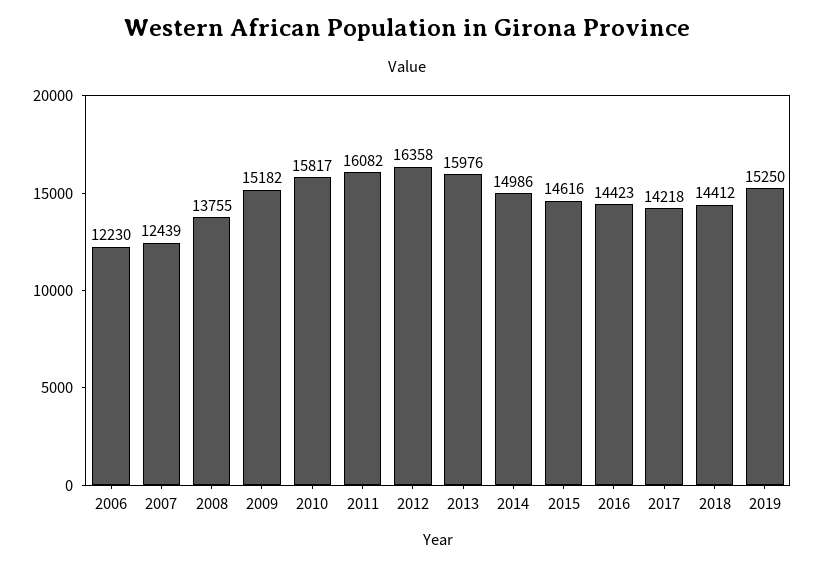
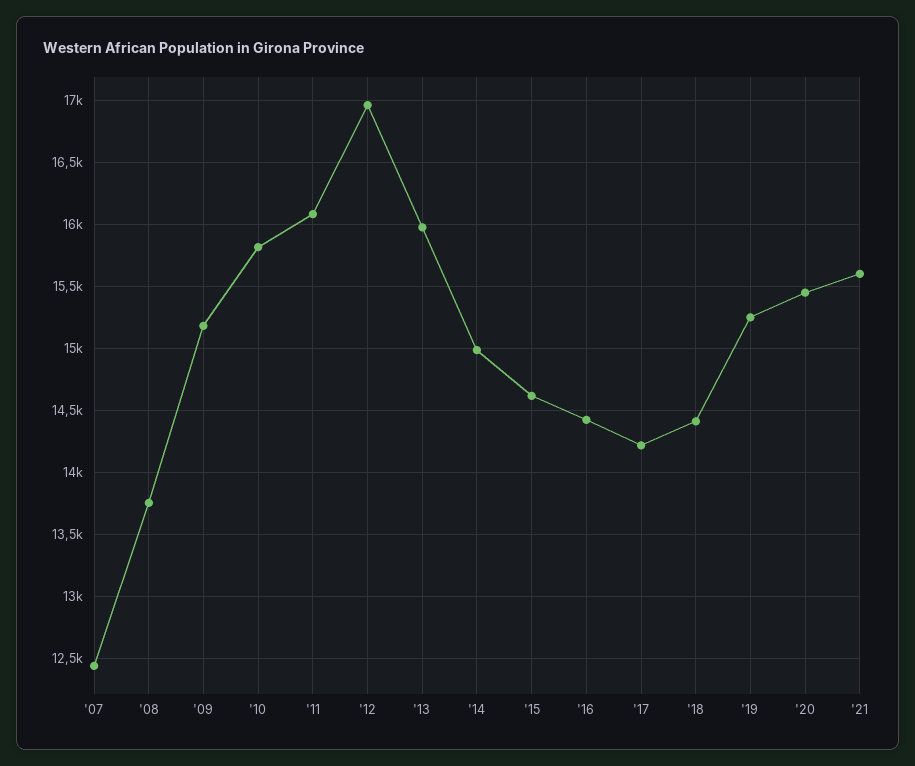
2006: 12230 -> none
2012: 16358 -> 16950
'20: none -> 15450
'21: none -> 15600

